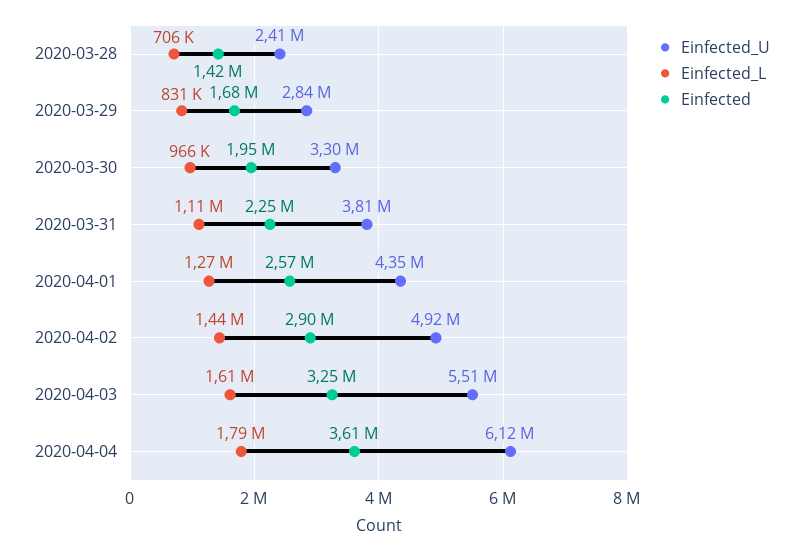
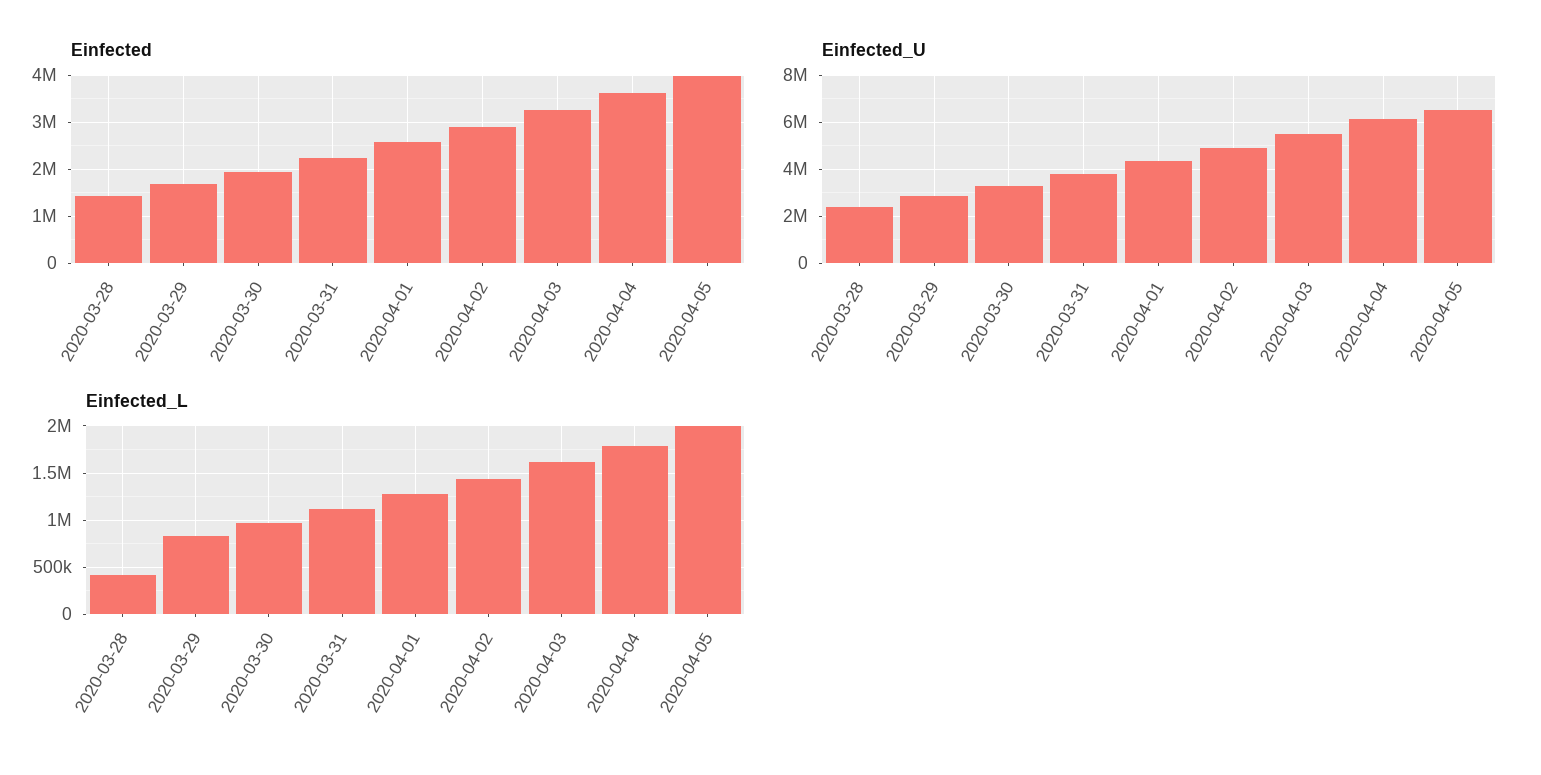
Einfected_L, 2020-03-28: 706000 -> 400000
Einfected, 2020-04-05: none -> 4000000
Einfected_U, 2020-04-05: none -> 6500000
Einfected_L, 2020-04-05: none -> 2000000

